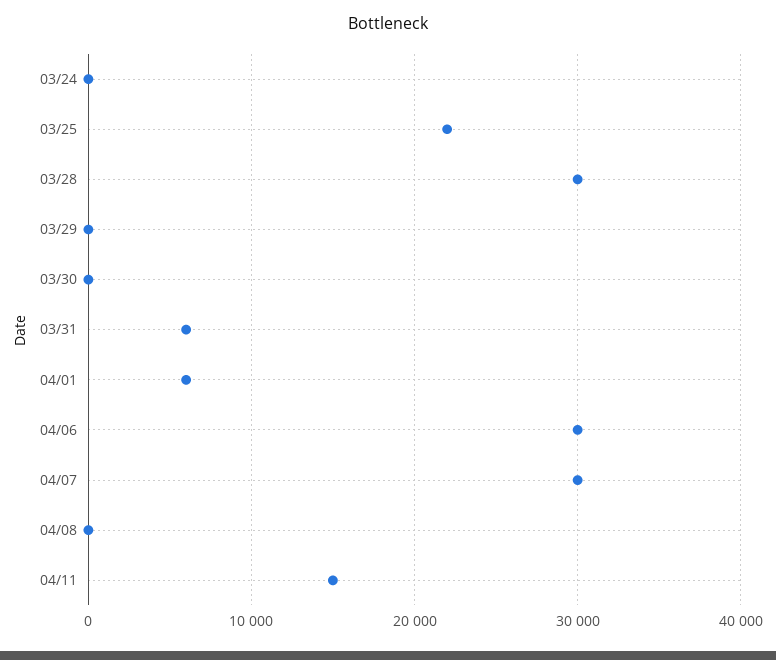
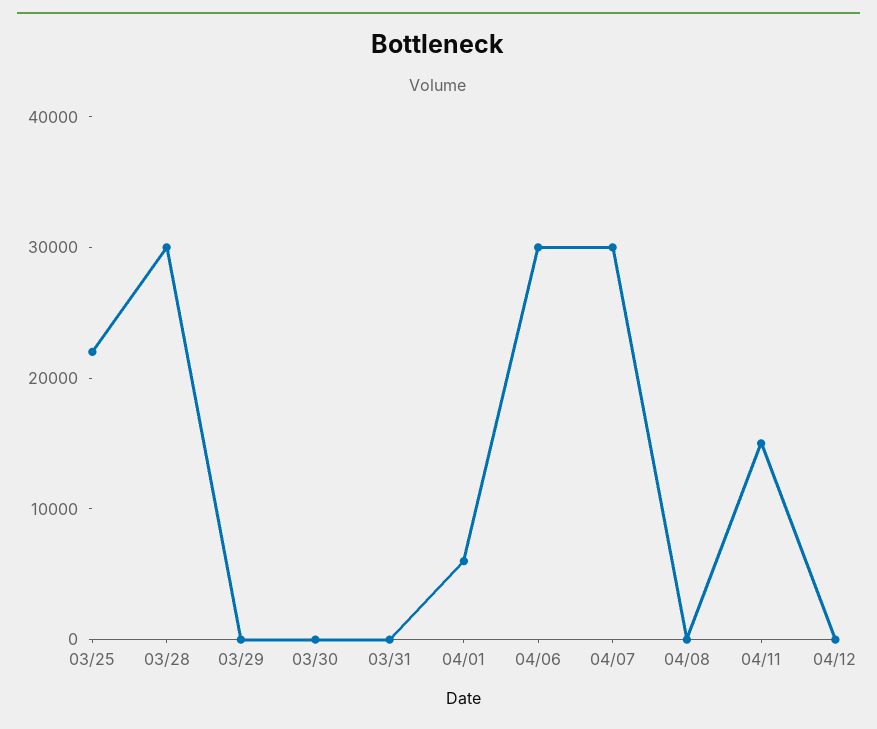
03/24: 0 -> none
03/31: 6000 -> 0
04/12: none -> 0

